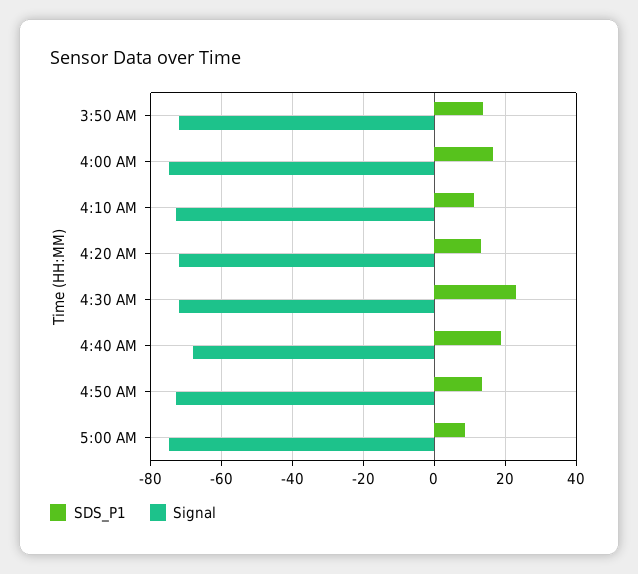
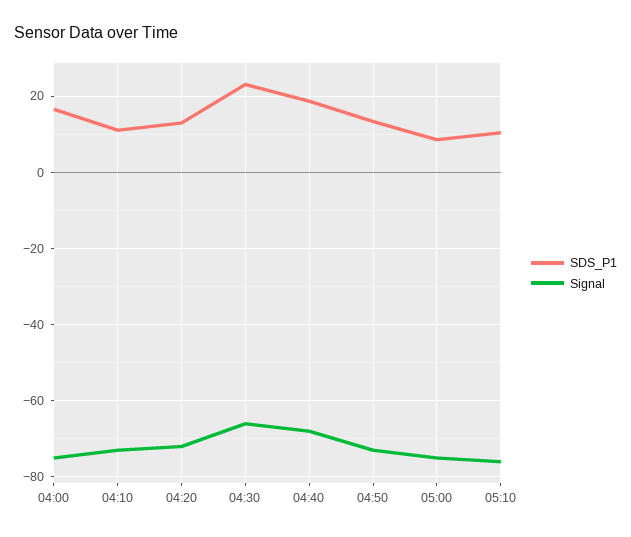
SDS_P1, 3:50 AM: 14 -> none
Signal, 3:50 AM: -72 -> none
Signal, 4:30 AM: -72 -> -66
SDS_P1, 05:10: none -> 10
Signal, 05:10: none -> -76

